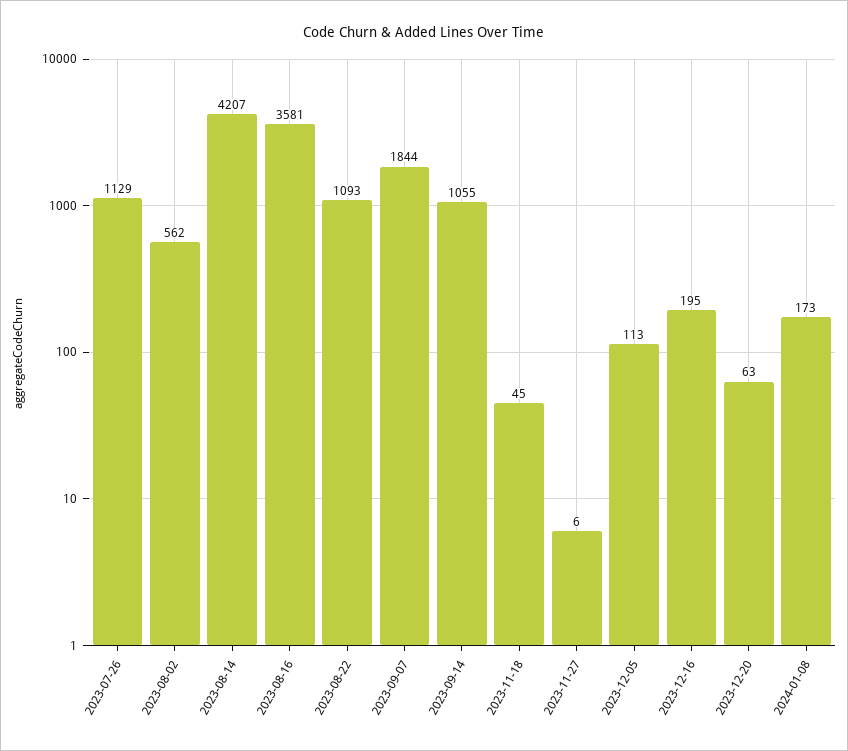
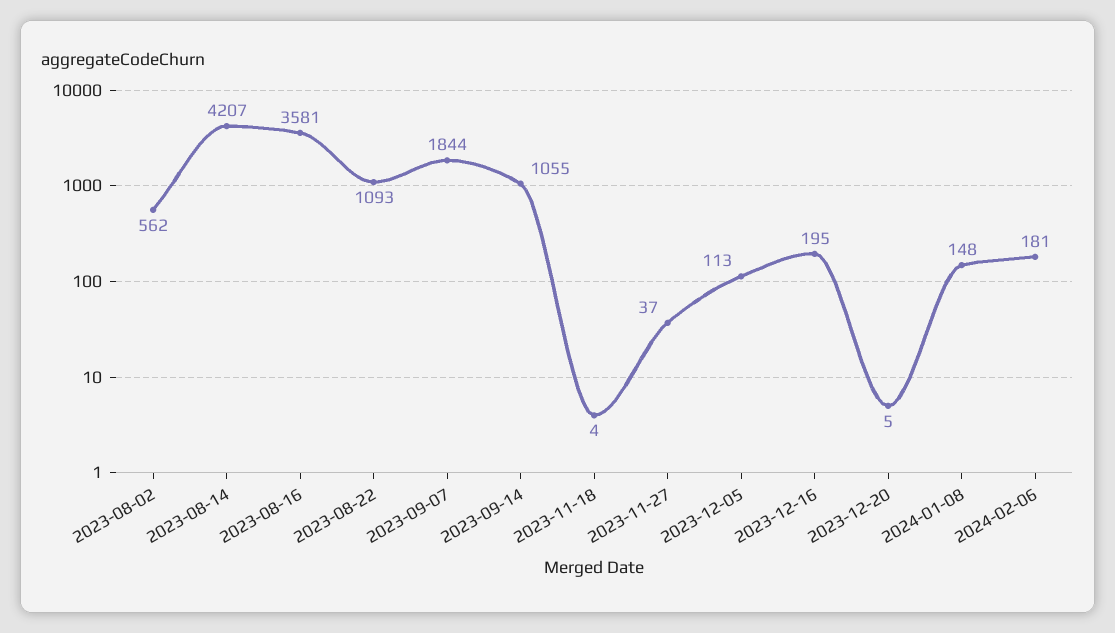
2023-07-26: 1129 -> none
2023-11-18: 45 -> 4
2023-11-27: 6 -> 37
2023-12-20: 63 -> 5
2024-01-08: 173 -> 148
2024-02-06: none -> 181

